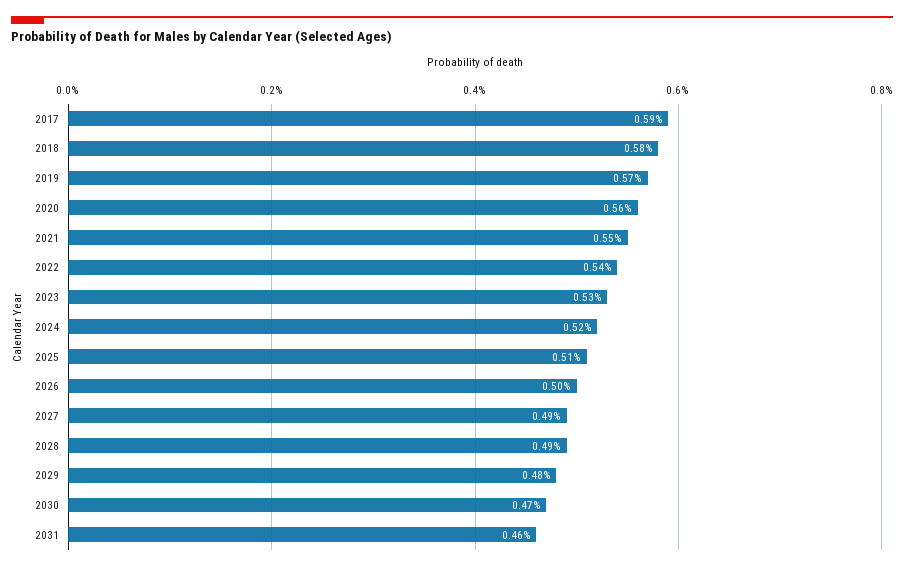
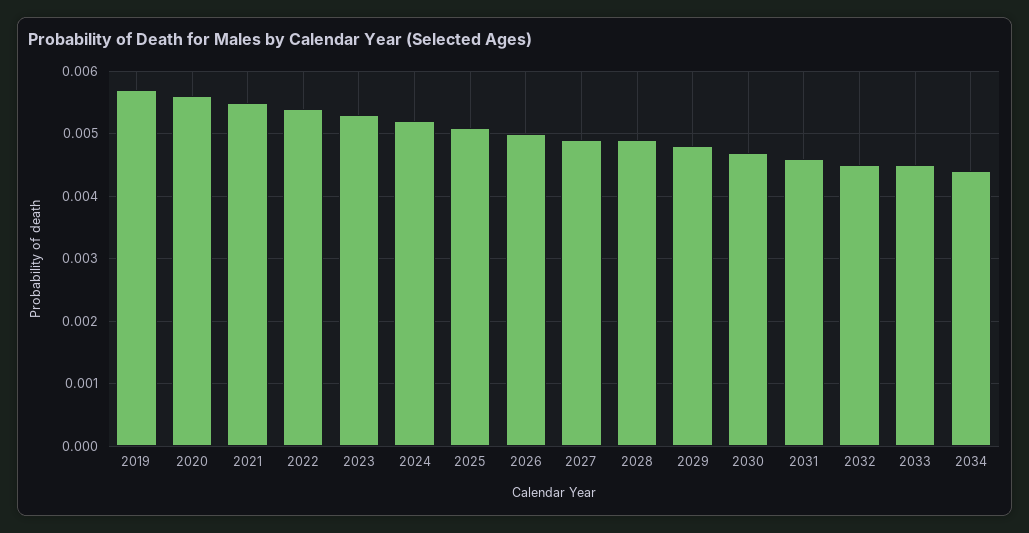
2017: 0.0059 -> none
2018: 0.0058 -> none
2032: none -> 0.0045
2033: none -> 0.0045
2034: none -> 0.0044

